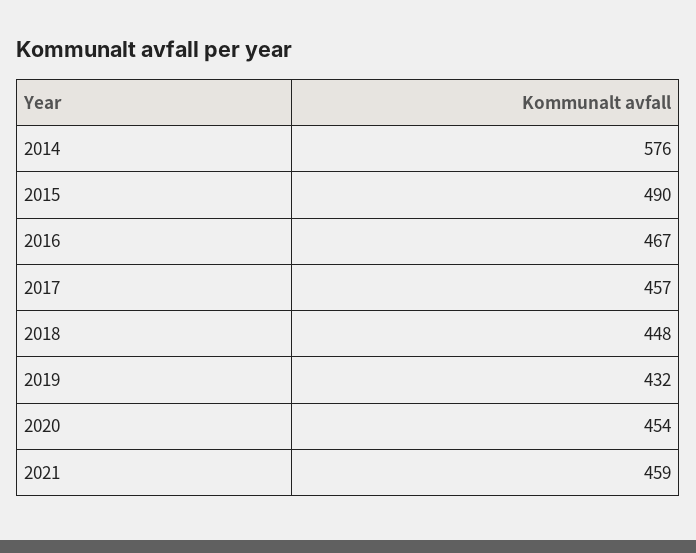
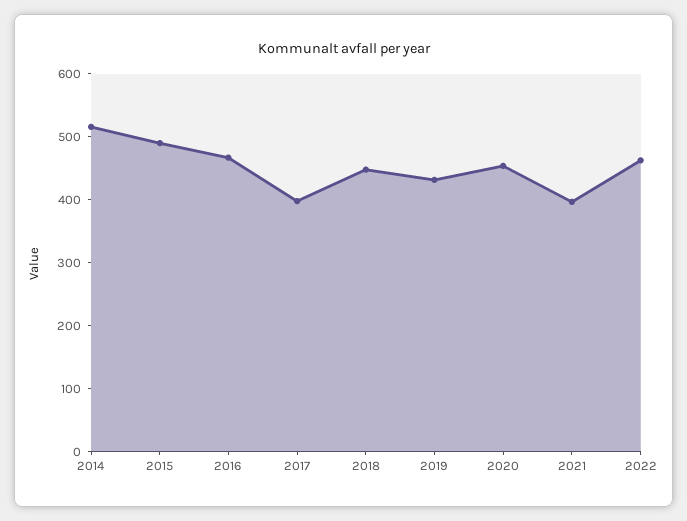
2014: 576 -> 520
2017: 457 -> 400
2021: 459 -> 400
2022: none -> 460

